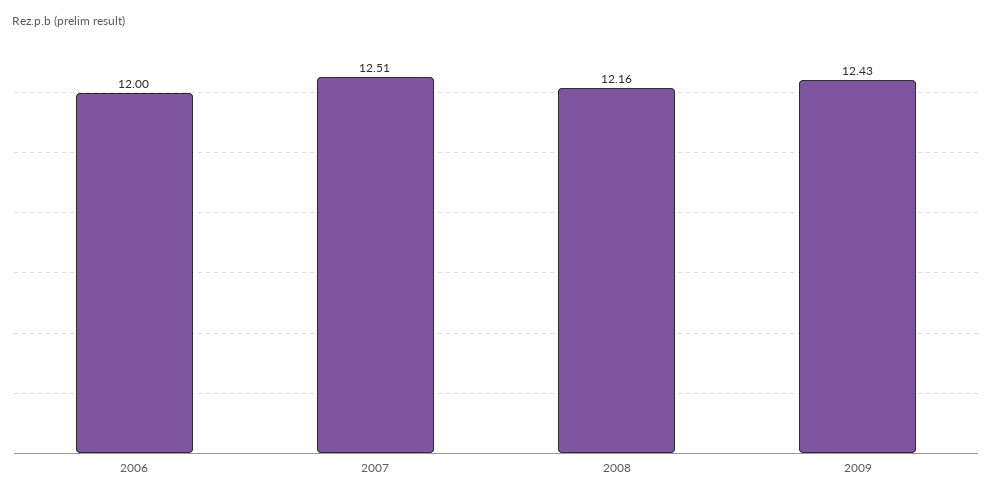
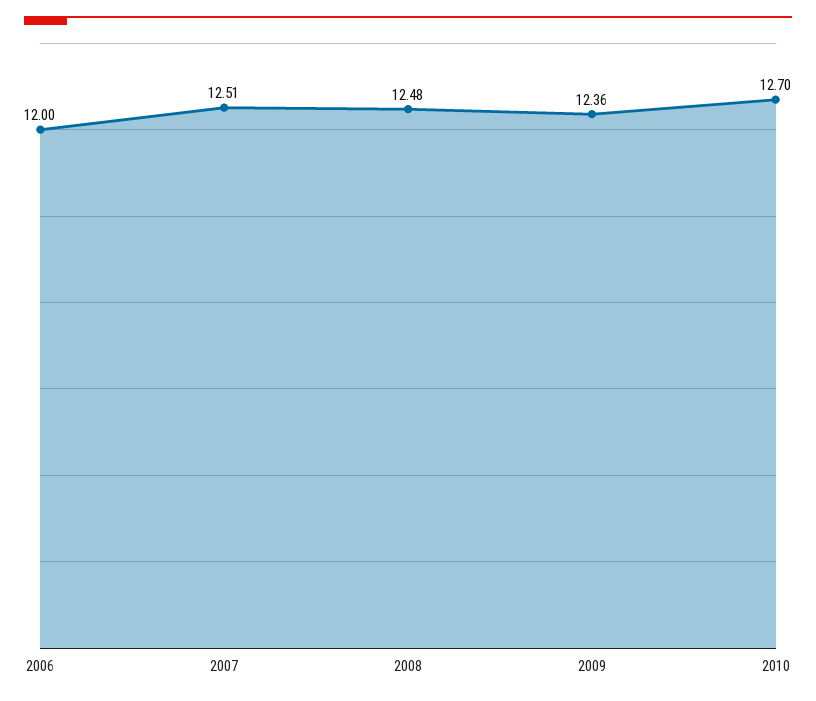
2008: 12.16 -> 12.48
2009: 12.43 -> 12.36
2010: none -> 12.7

